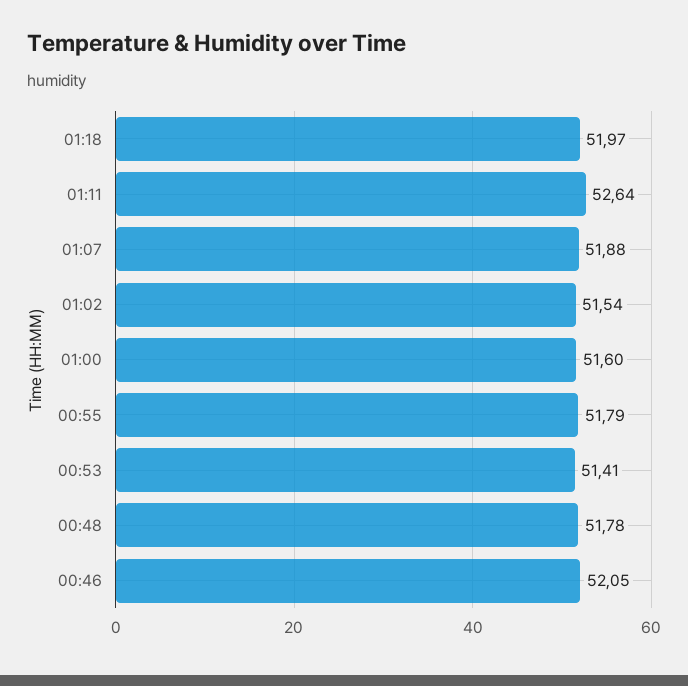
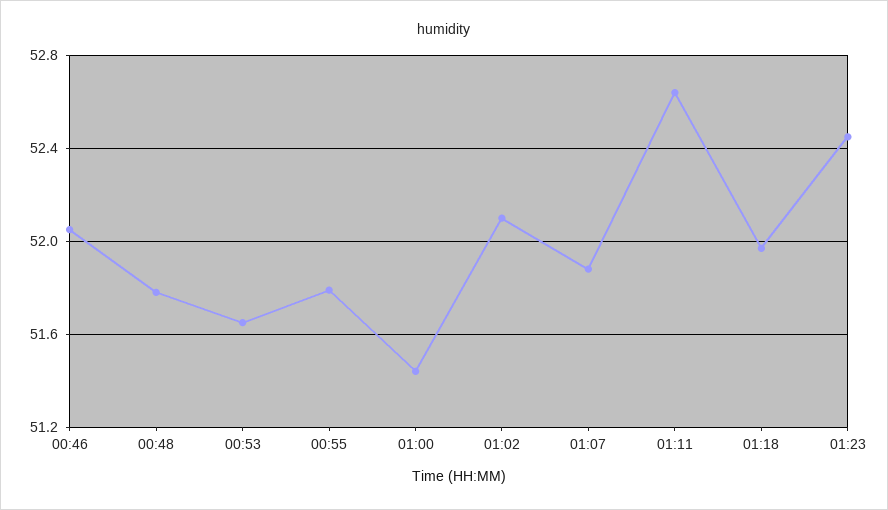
01:02: 51.54 -> 52.1
01:00: 51.6 -> 51.45
00:53: 51.41 -> 51.65
01:23: none -> 52.45

